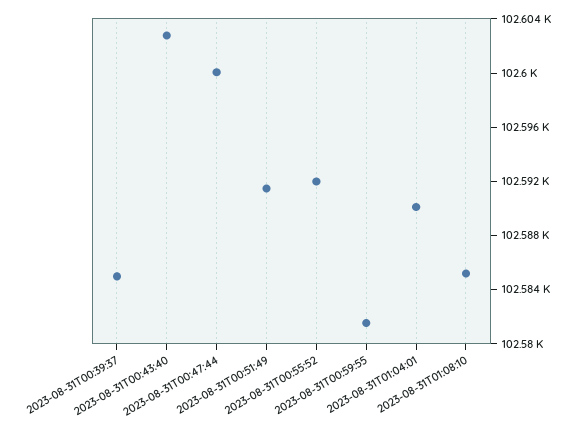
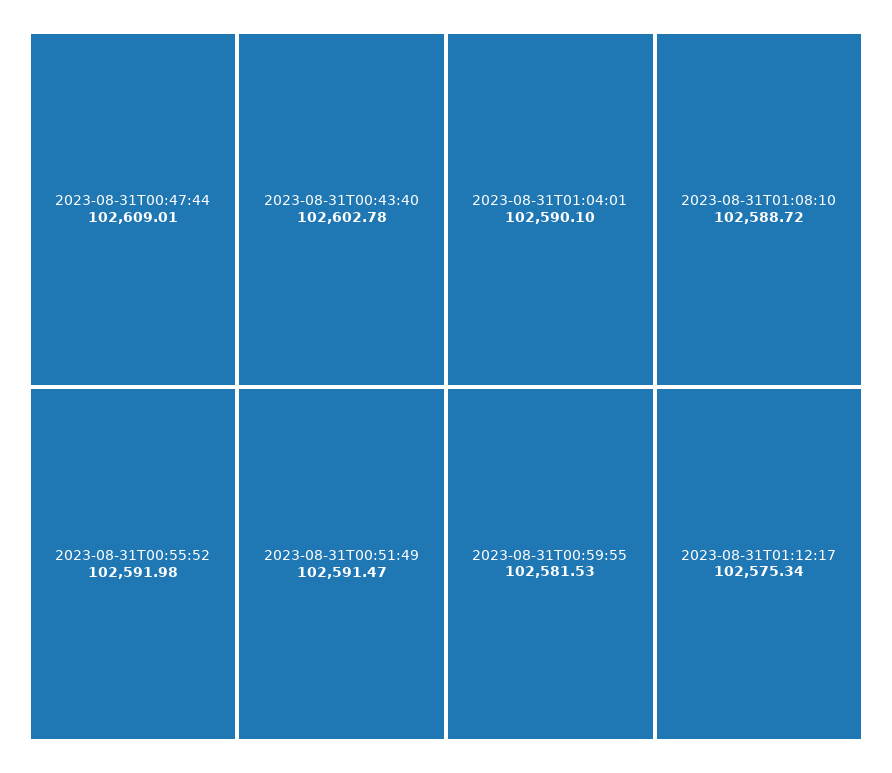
2023-08-31T00:39:37: 102585 -> none
2023-08-31T00:47:44: 102600 -> 102609.01
2023-08-31T01:08:10: 102585 -> 102588.72
2023-08-31T01:12:17: none -> 102575.34

